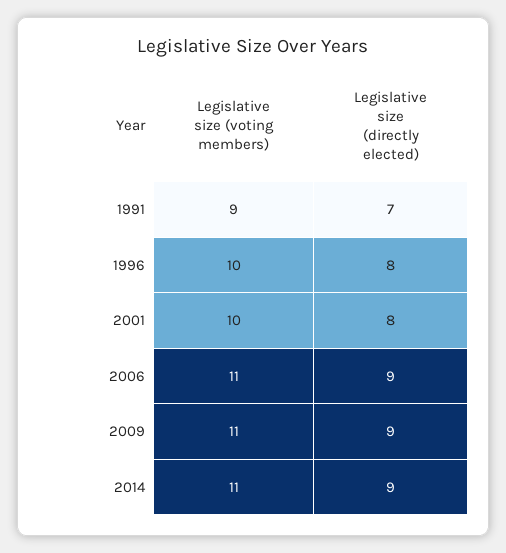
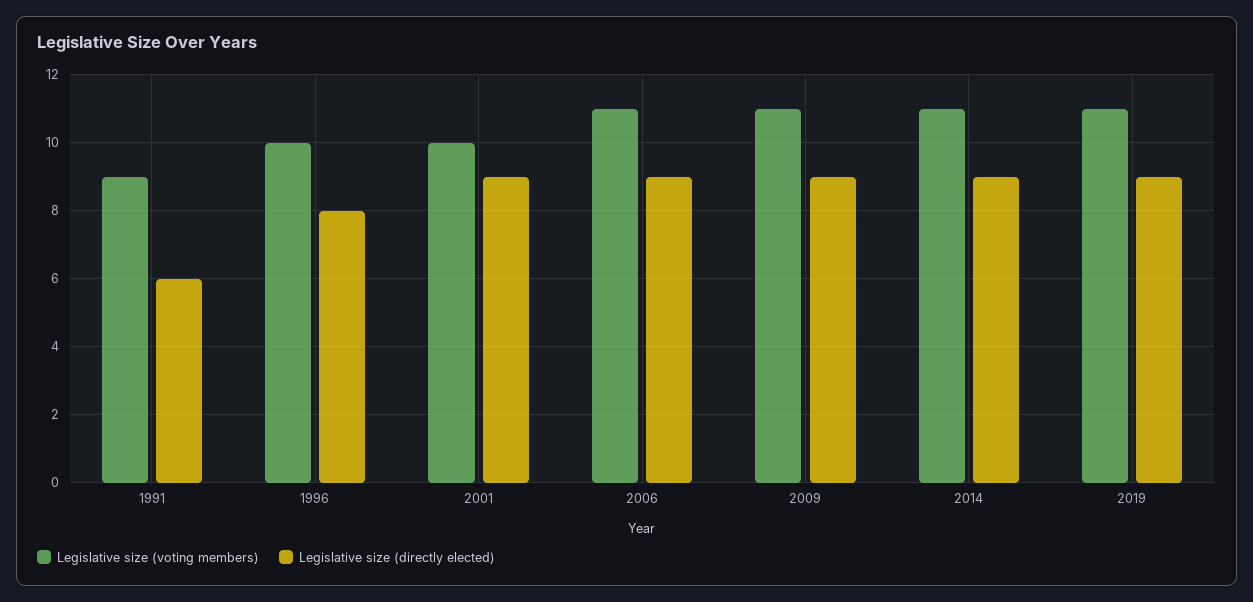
Legislative size (directly elected), 1991: 7 -> 6
Legislative size (directly elected), 2001: 8 -> 9
Legislative size (voting members), 2019: none -> 11
Legislative size (directly elected), 2019: none -> 9

